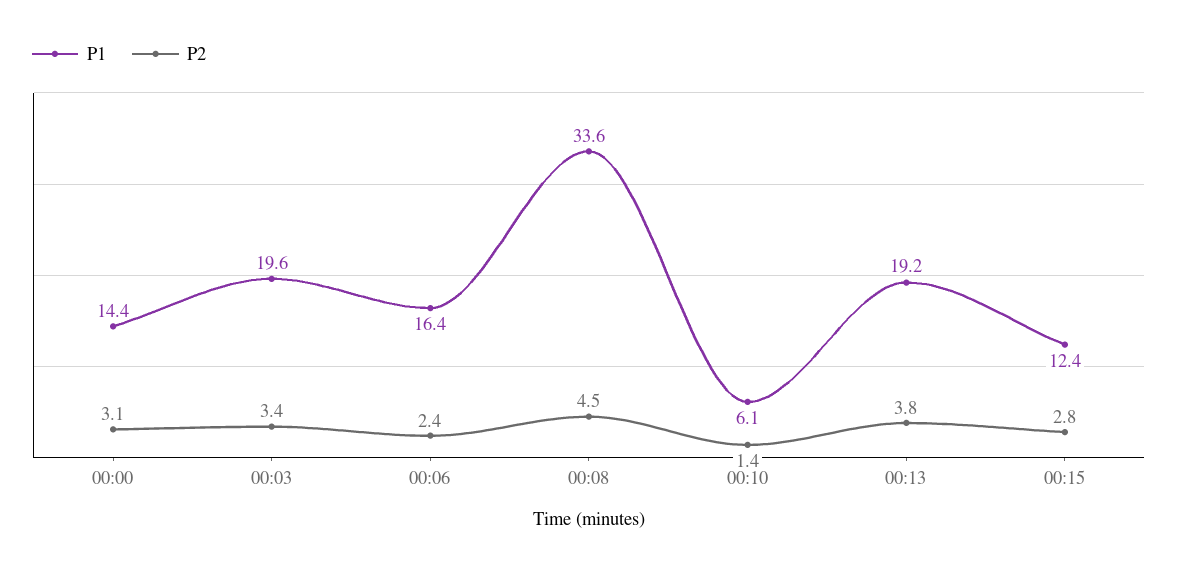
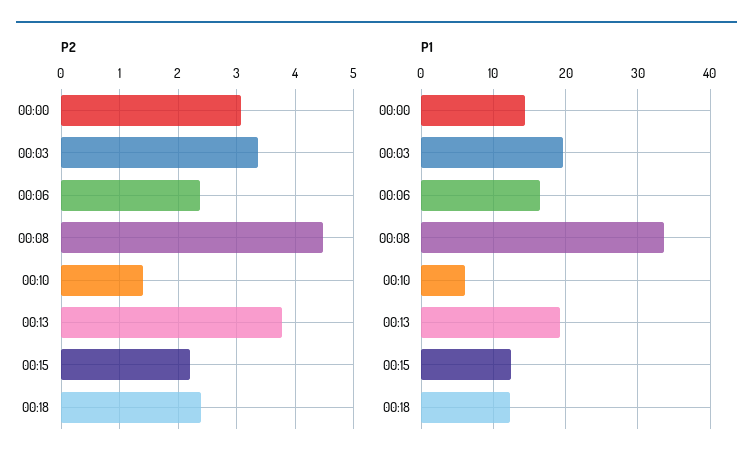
P2, 00:15: 2.8 -> 2.2
P2, 00:18: none -> 2.4
P1, 00:18: none -> 12

